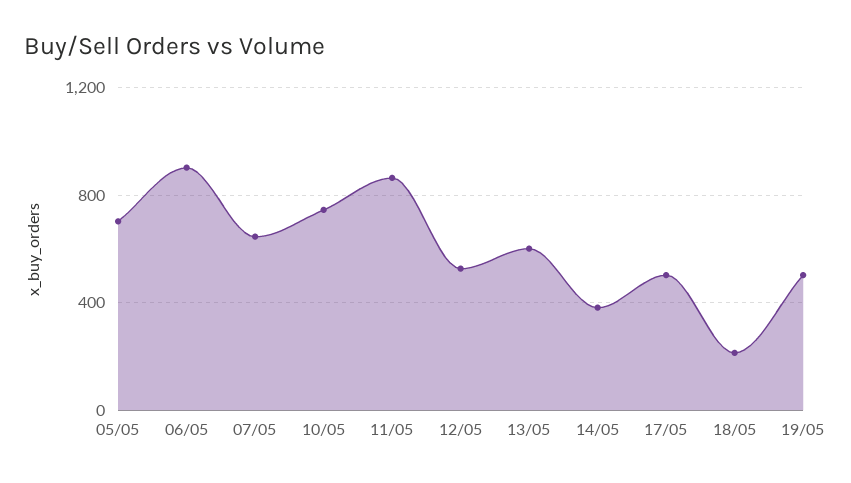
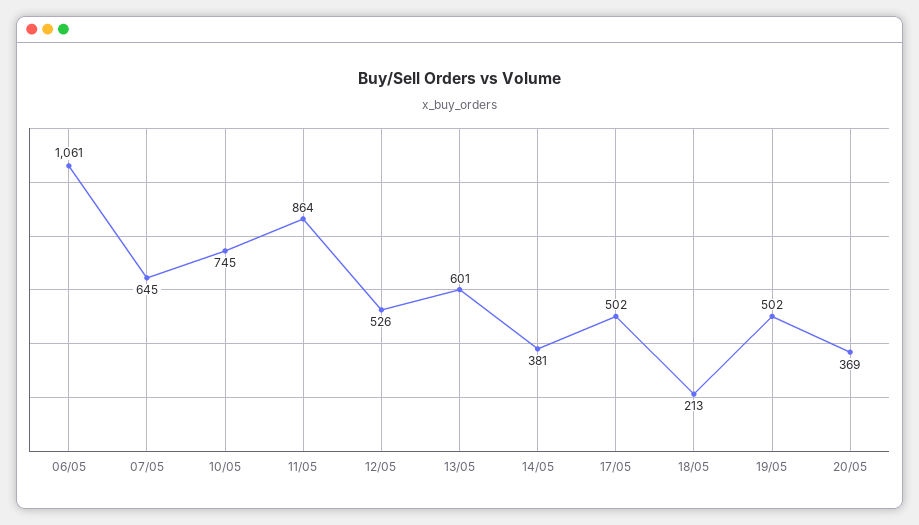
05/05: 700 -> none
06/05: 900 -> 1061
20/05: none -> 369

